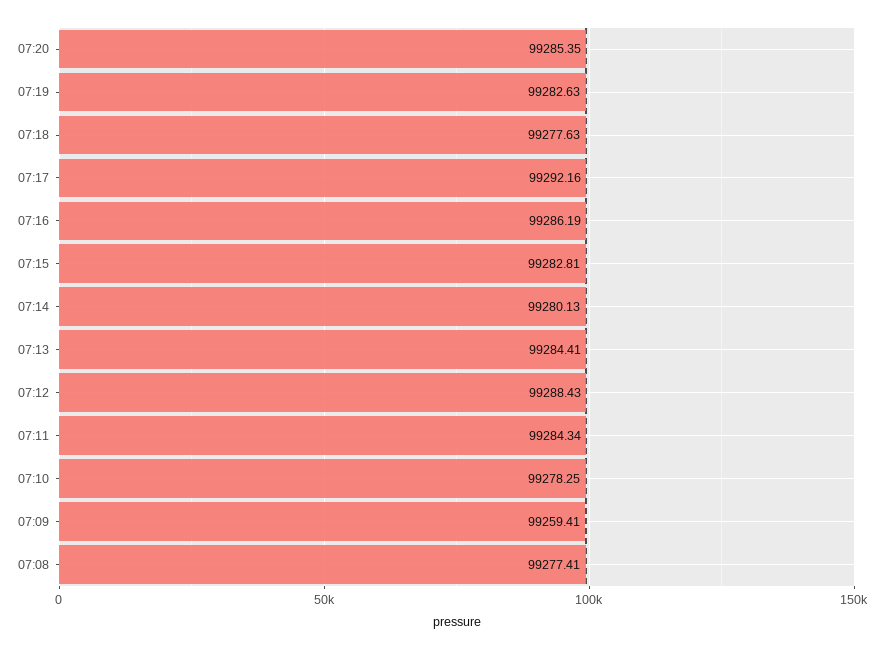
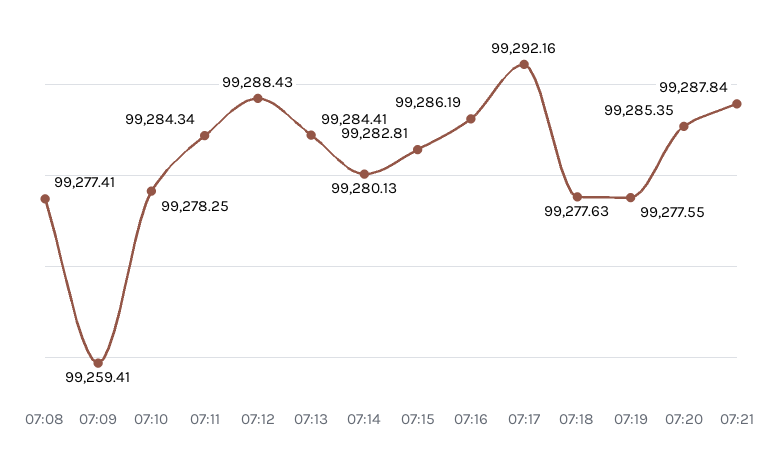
07:19: 99282.63 -> 99277.55
07:21: none -> 99287.84

